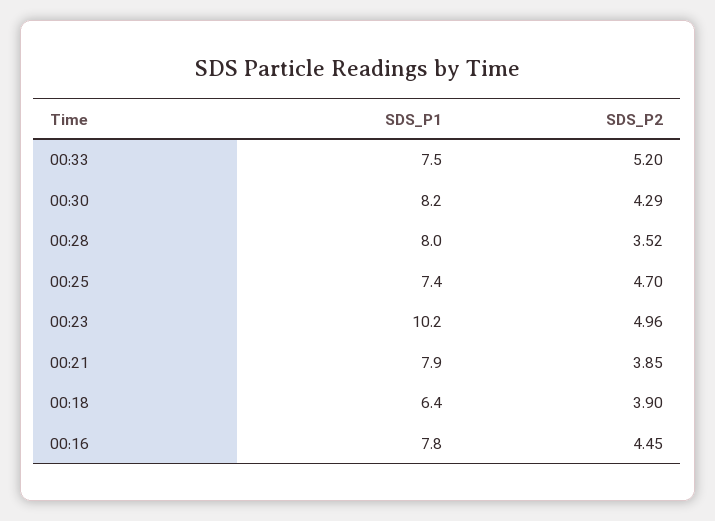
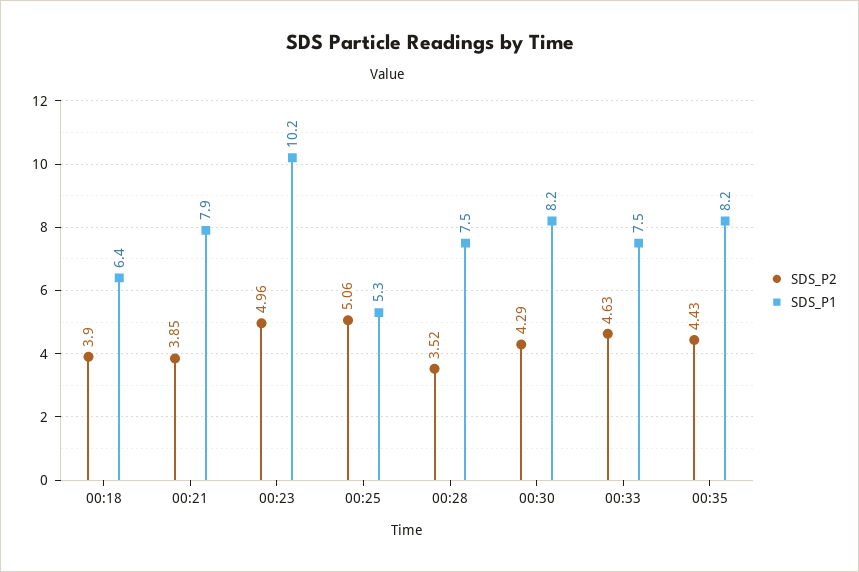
SDS_P2, 00:33: 5.2 -> 4.63
SDS_P1, 00:28: 8 -> 7.5
SDS_P1, 00:25: 7.4 -> 5.3
SDS_P2, 00:25: 4.7 -> 5.06
SDS_P1, 00:16: 7.8 -> none
SDS_P2, 00:16: 4.45 -> none
SDS_P2, 00:35: none -> 4.43
SDS_P1, 00:35: none -> 8.2

